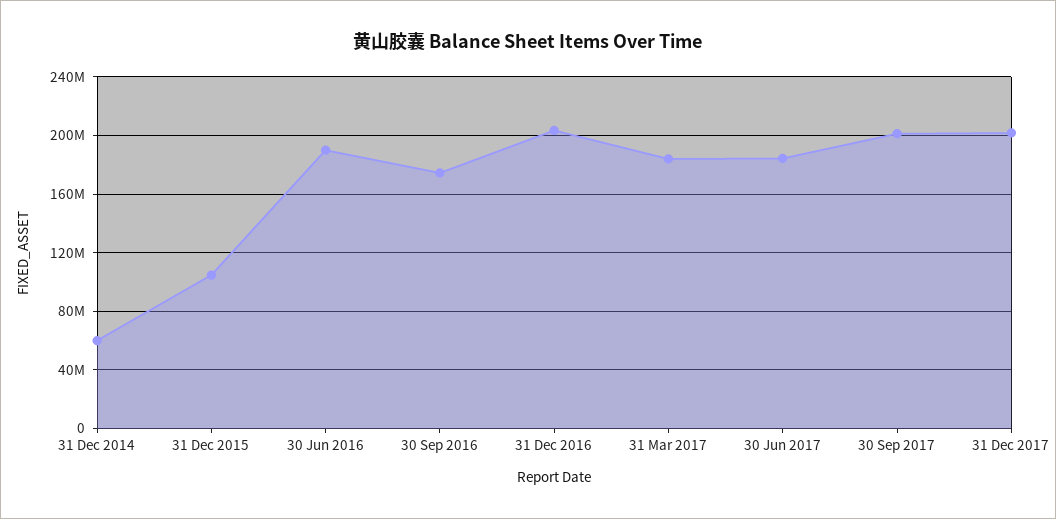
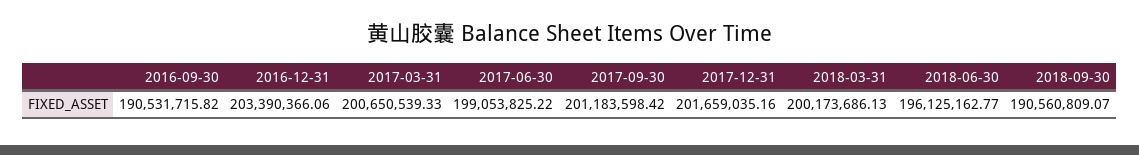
31 Dec 2014: 60000000 -> none
31 Dec 2015: 105000000 -> none
30 Jun 2016: 190000000 -> none
30 Sep 2016: 175000000 -> 190531715.82
31 Mar 2017: 185000000 -> 200650539.33
30 Jun 2017: 185000000 -> 199053825.22
2018-03-31: none -> 200173686.13
2018-06-30: none -> 196125162.77
2018-09-30: none -> 190560809.07

